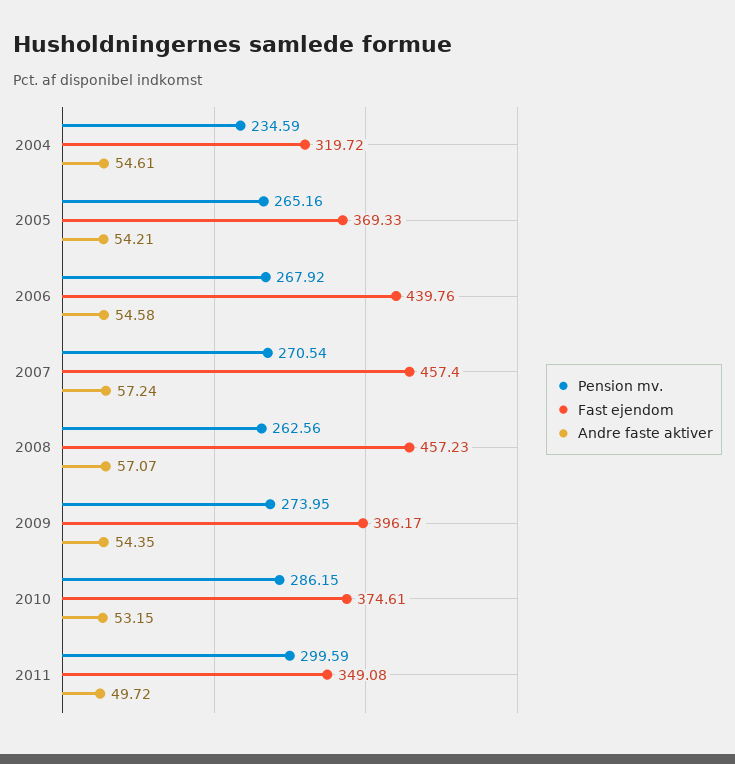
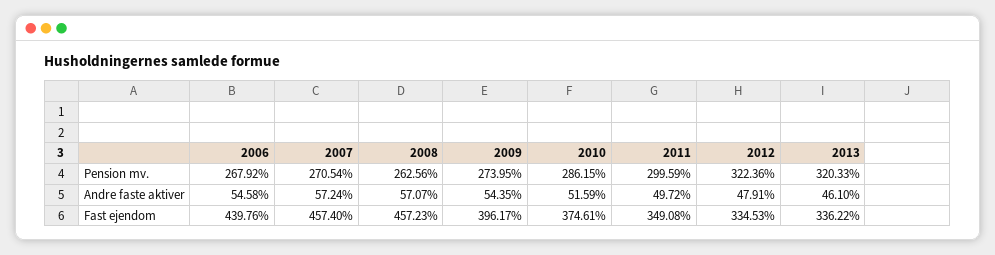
Pension mv., 2004: 234.59 -> none
Fast ejendom, 2004: 319.72 -> none
Andre faste aktiver, 2004: 54.61 -> none
Pension mv., 2005: 265.16 -> none
Fast ejendom, 2005: 369.33 -> none
Andre faste aktiver, 2005: 54.21 -> none
Andre faste aktiver, 2010: 53.15 -> 51.59
Pension mv., 2012: none -> 322.36
Pension mv., 2013: none -> 320.33
Andre faste aktiver, 2012: none -> 47.91
Andre faste aktiver, 2013: none -> 46.1
Fast ejendom, 2012: none -> 334.53
Fast ejendom, 2013: none -> 336.22

